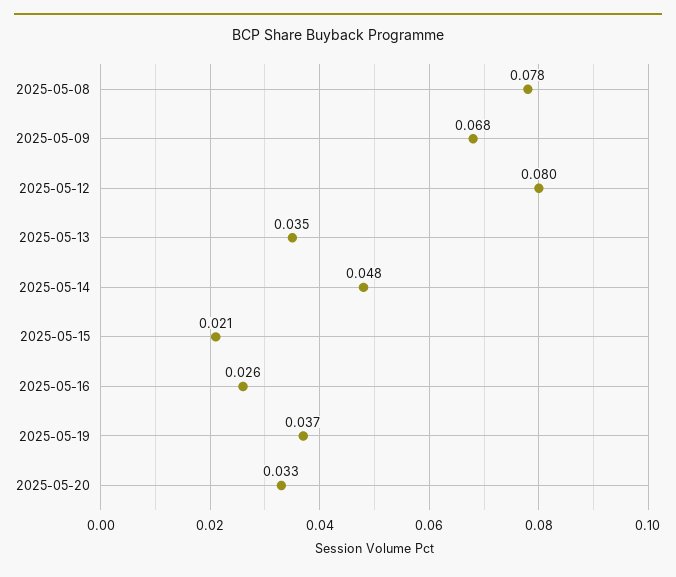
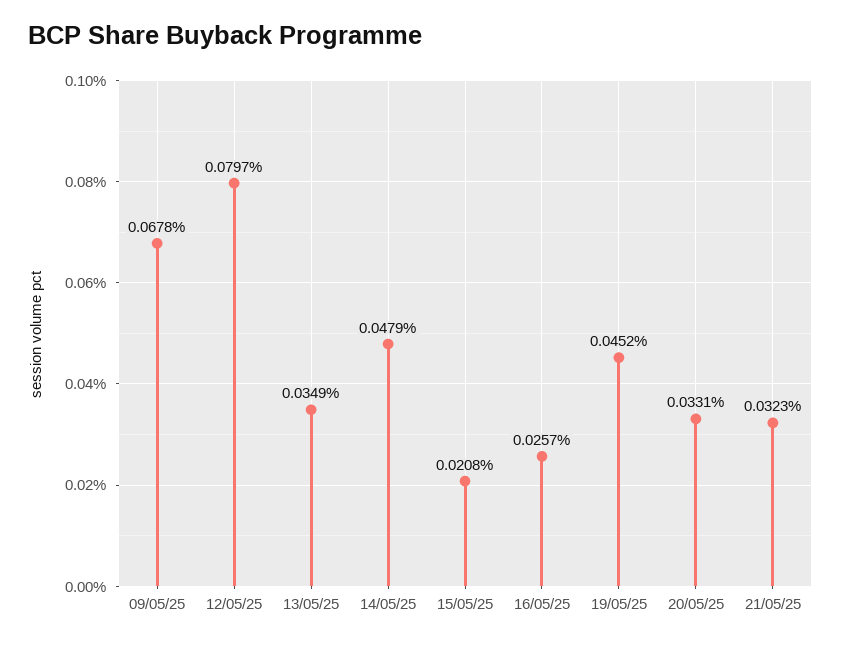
2025-05-08: 0.078 -> none
2025-05-19: 0.037 -> 0.0452
21/05/25: none -> 0.0323

